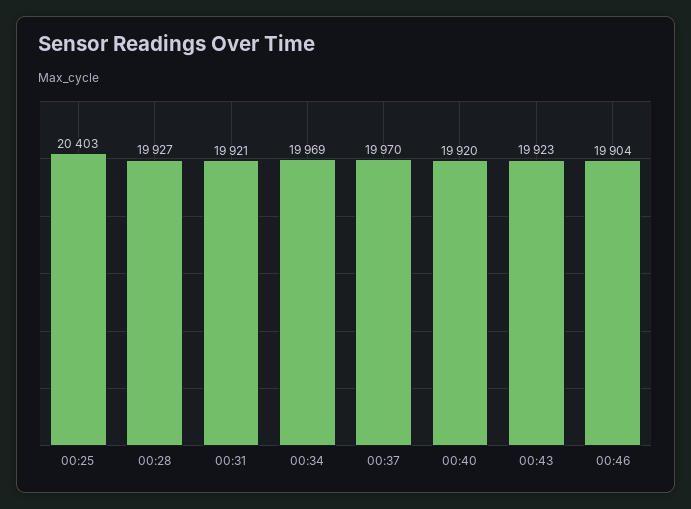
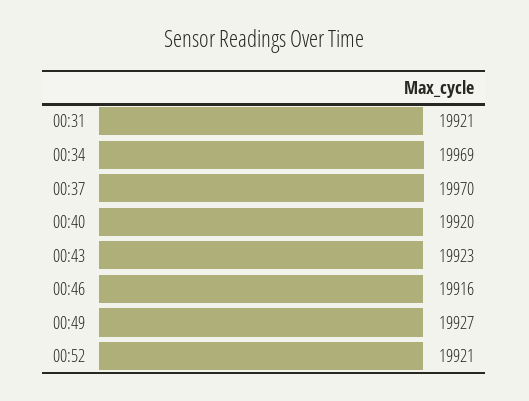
00:25: 20403 -> none
00:28: 19927 -> none
00:46: 19904 -> 19916
00:49: none -> 19927
00:52: none -> 19921

